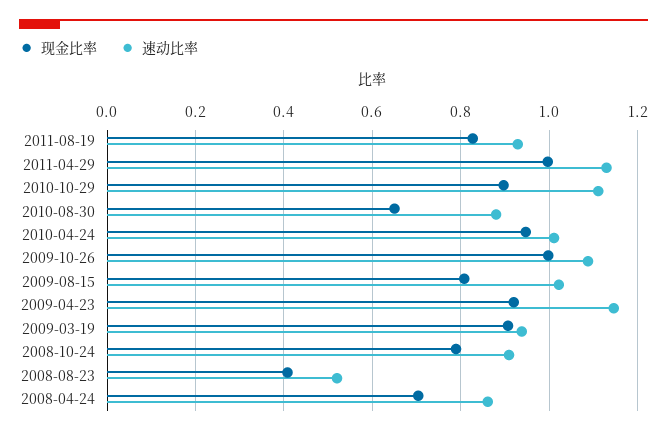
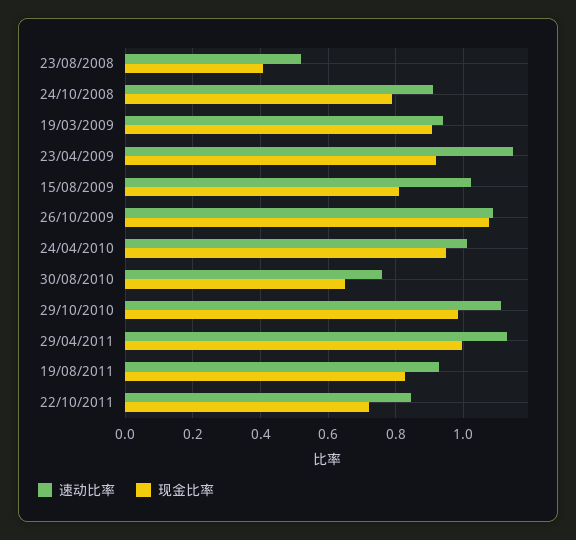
现金比率, 2010-10-29: 0.9 -> 0.98
速动比率, 2010-08-30: 0.88 -> 0.76
现金比率, 2009-10-26: 1 -> 1.08
现金比率, 2008-04-24: 0.7 -> none
速动比率, 2008-04-24: 0.86 -> none
速动比率, 22/10/2011: none -> 0.84
现金比率, 22/10/2011: none -> 0.72

